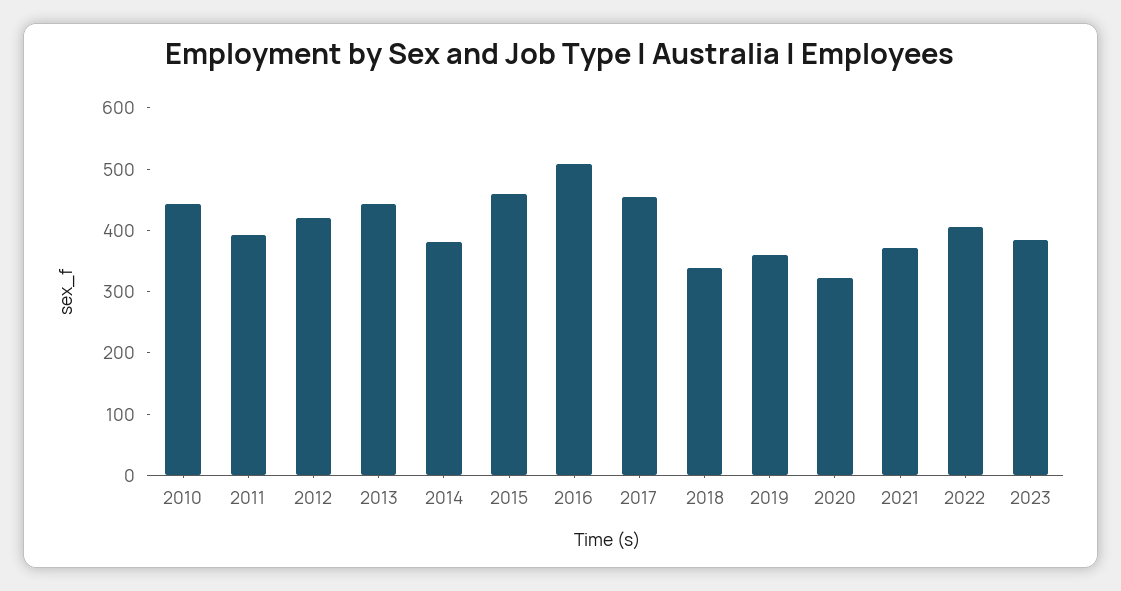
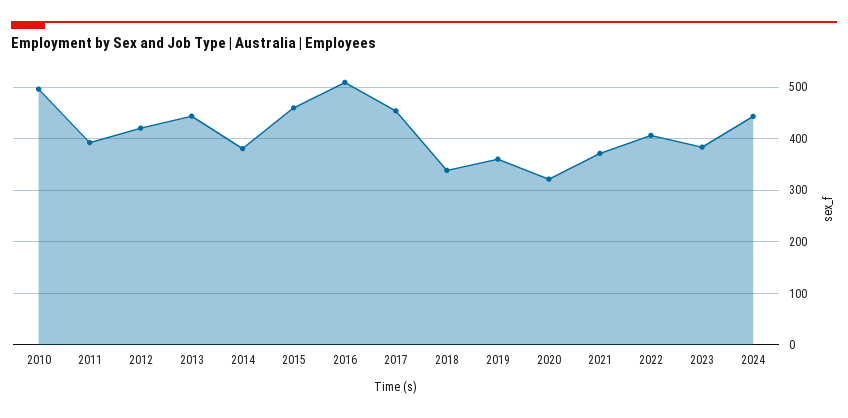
2010: 440 -> 500
2024: none -> 440

